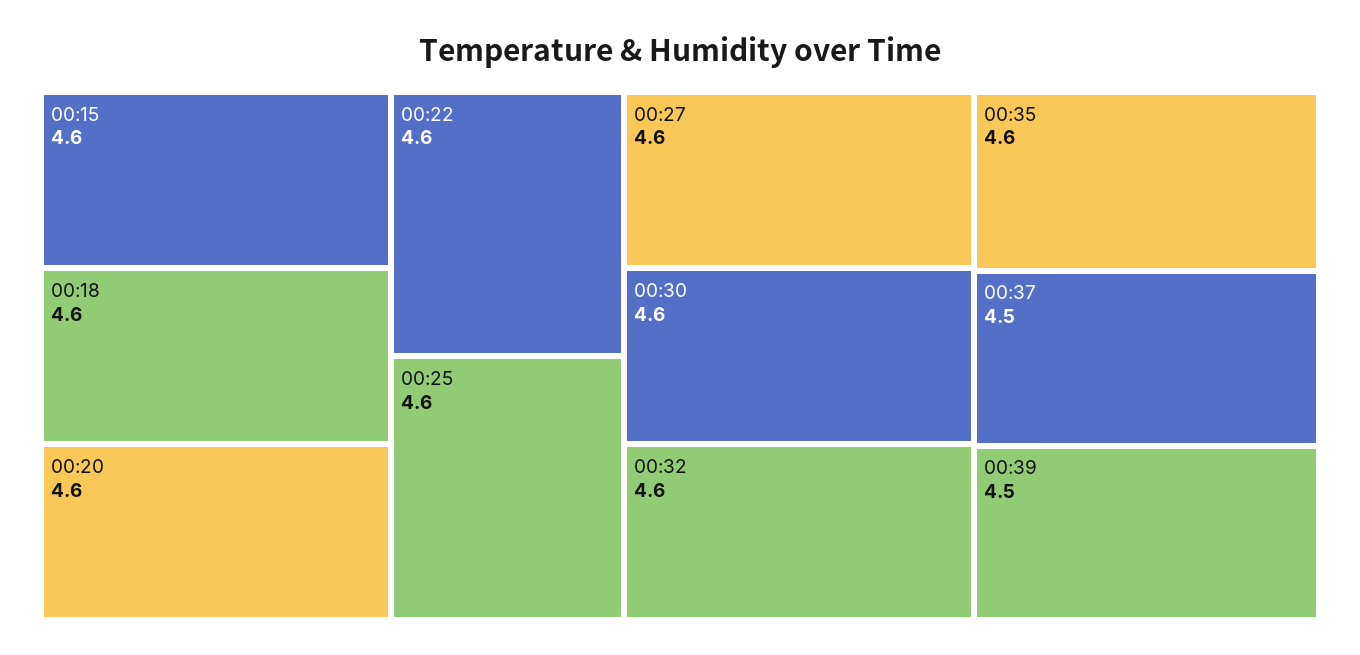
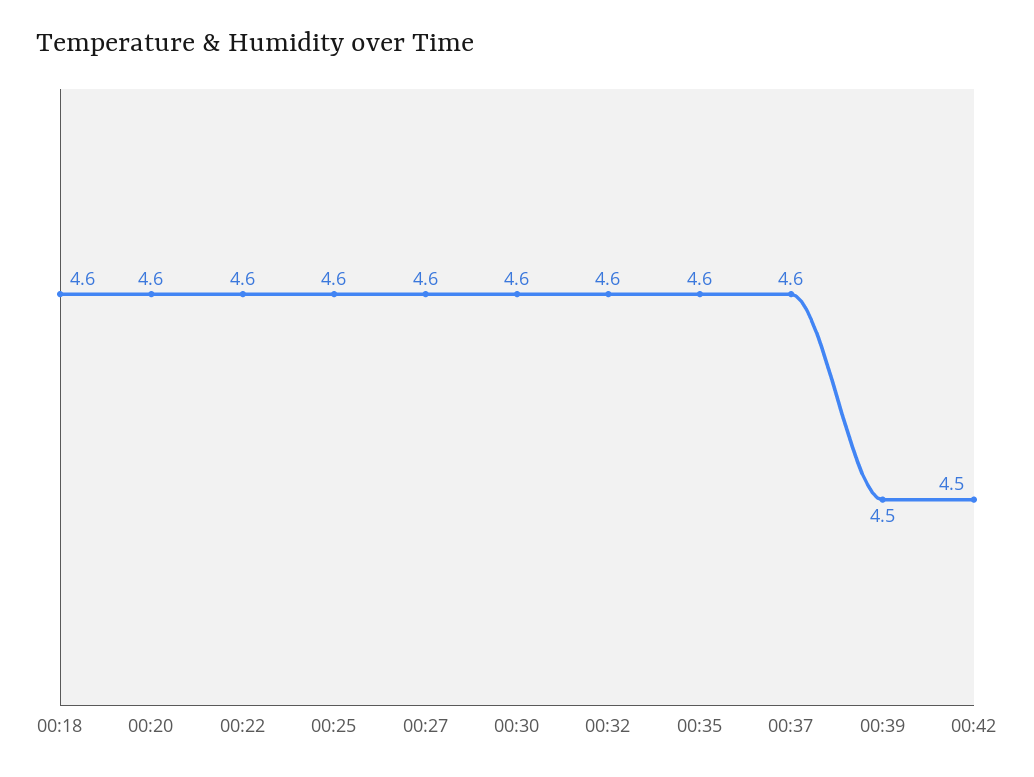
00:15: 4.6 -> none
00:37: 4.5 -> 4.6
00:42: none -> 4.5

